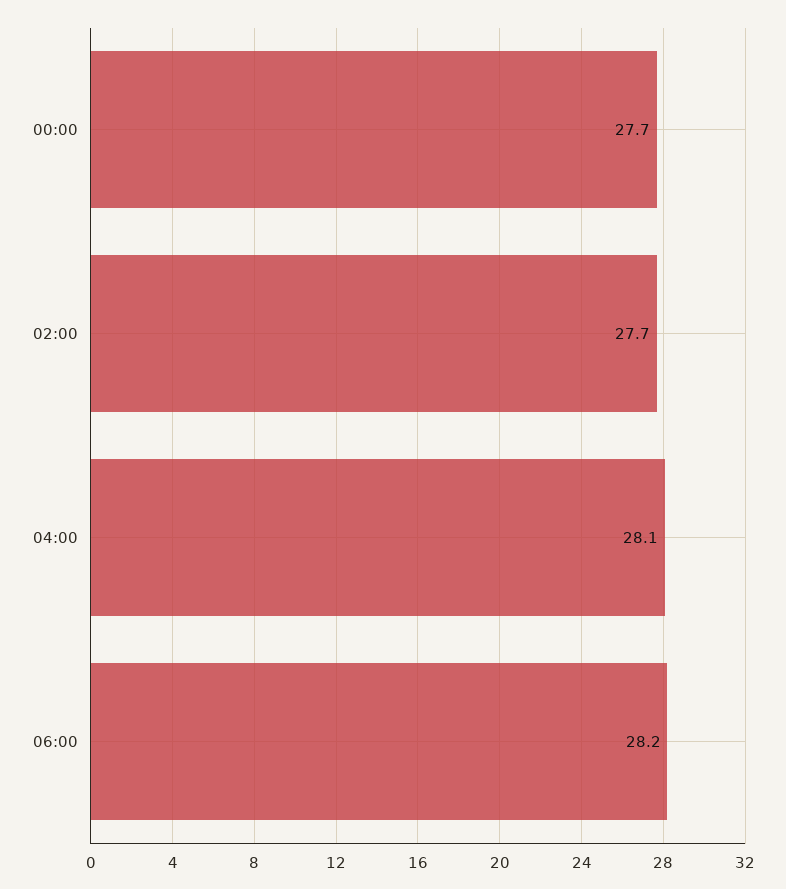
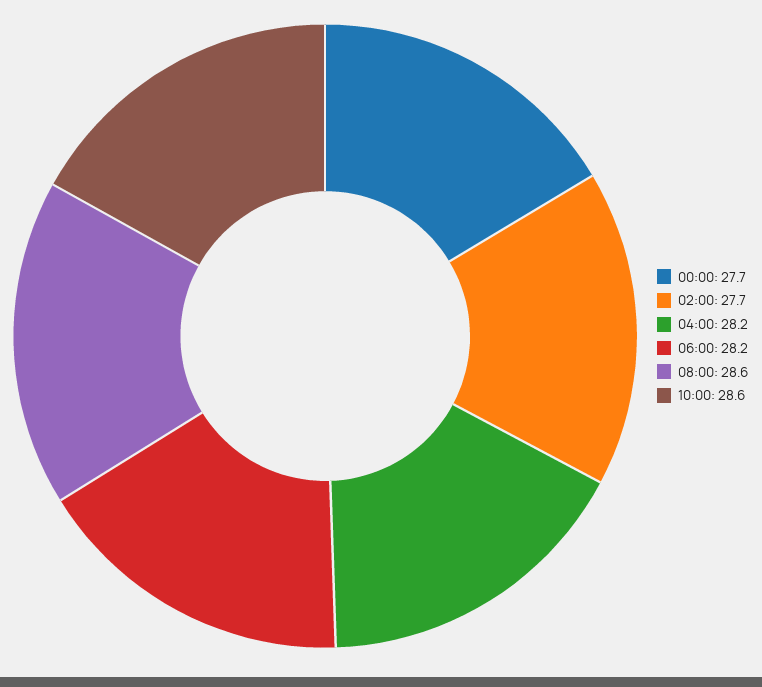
04:00: 28.1 -> 28.2
08:00: none -> 28.6
10:00: none -> 28.6

